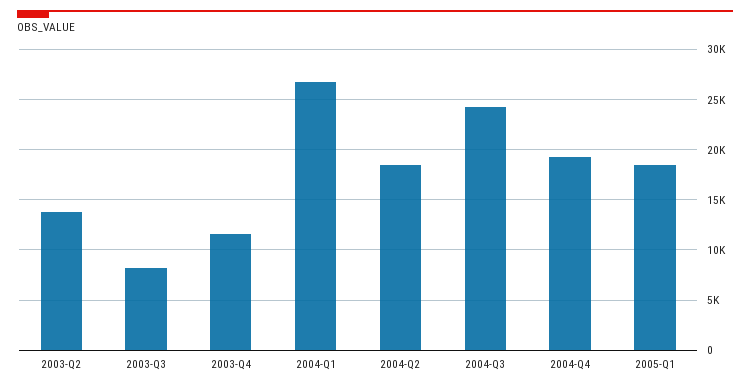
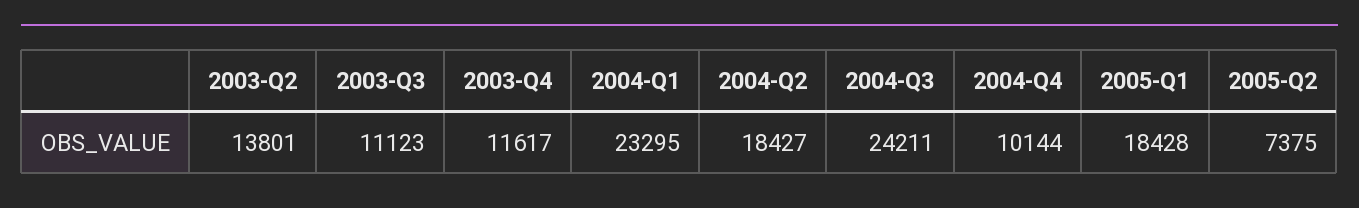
2003-Q3: 8000 -> 11123
2004-Q1: 27000 -> 23295
2004-Q4: 19000 -> 10144
2005-Q2: none -> 7375

